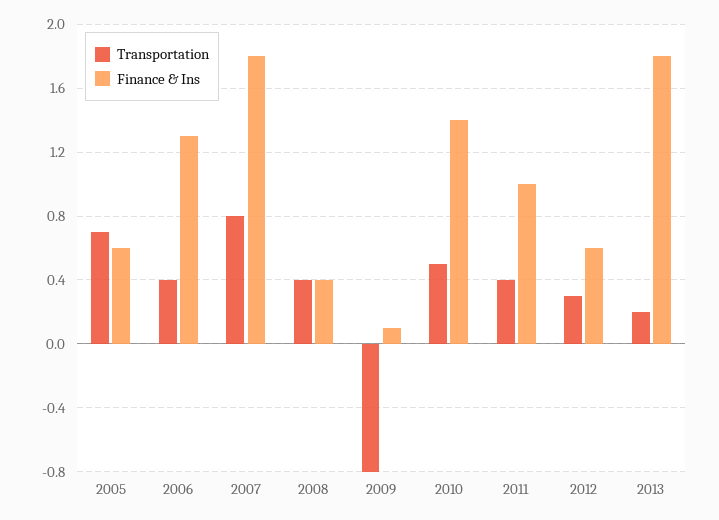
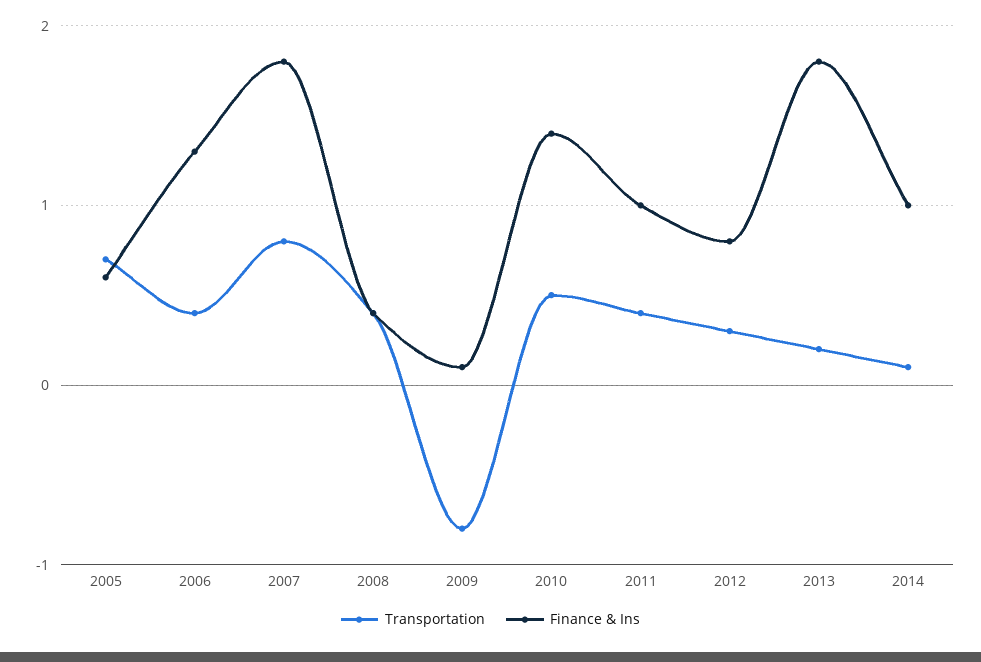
Finance & Ins, 2012: 0.6 -> 0.8
Transportation, 2014: none -> 0.1
Finance & Ins, 2014: none -> 1

